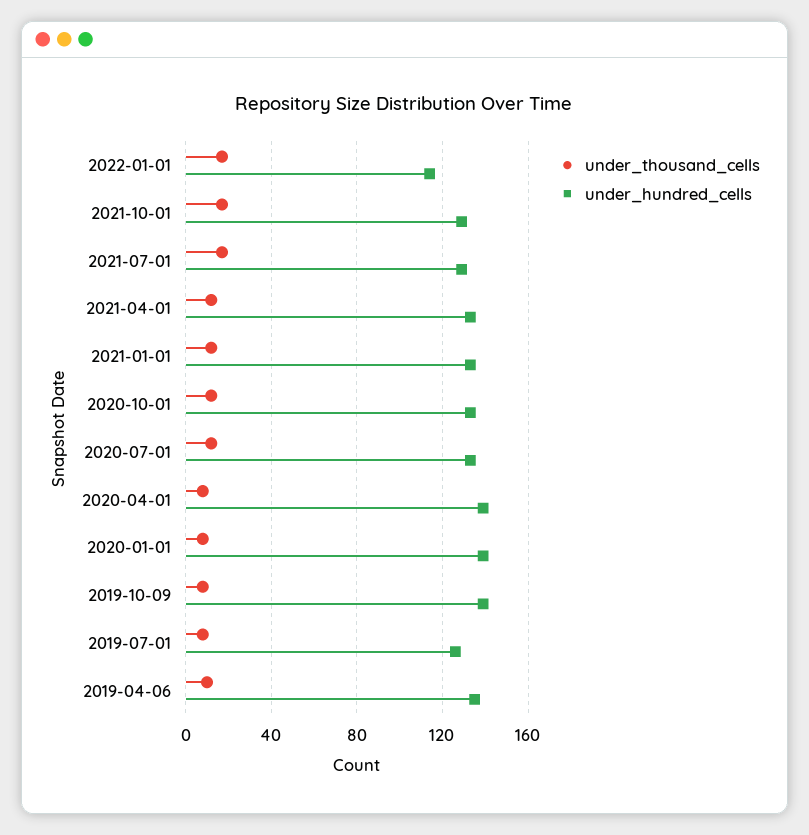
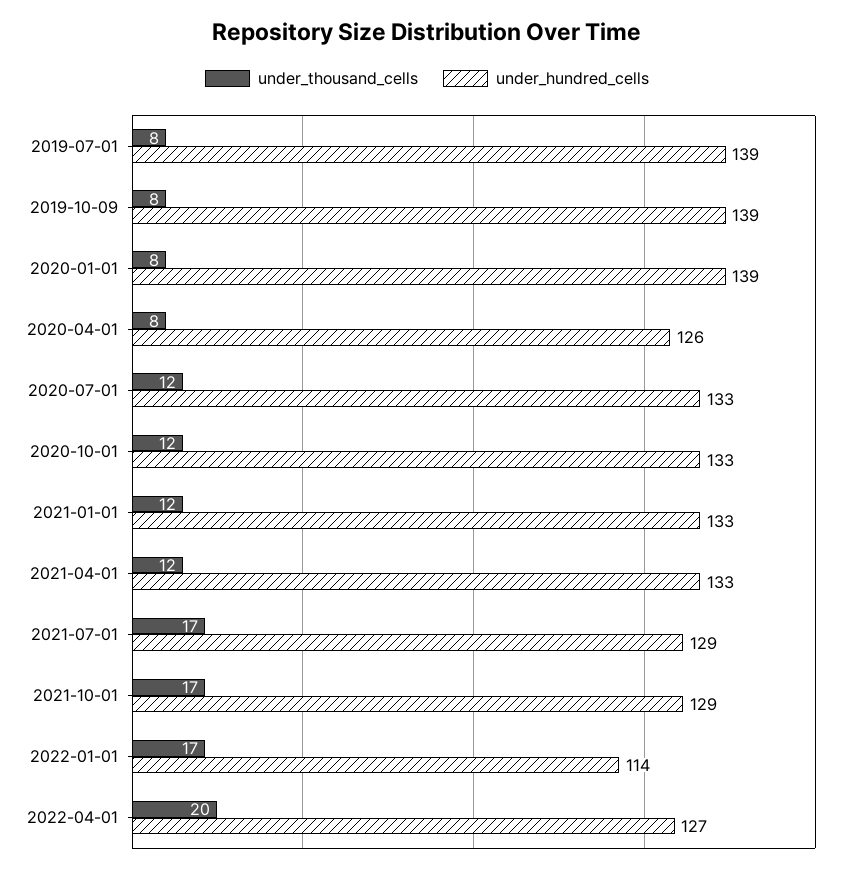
under_hundred_cells, 2020-04-01: 140 -> 126
under_hundred_cells, 2019-07-01: 125 -> 139
under_thousand_cells, 2019-04-06: 10 -> none
under_hundred_cells, 2019-04-06: 135 -> none
under_thousand_cells, 2022-04-01: none -> 20
under_hundred_cells, 2022-04-01: none -> 127

